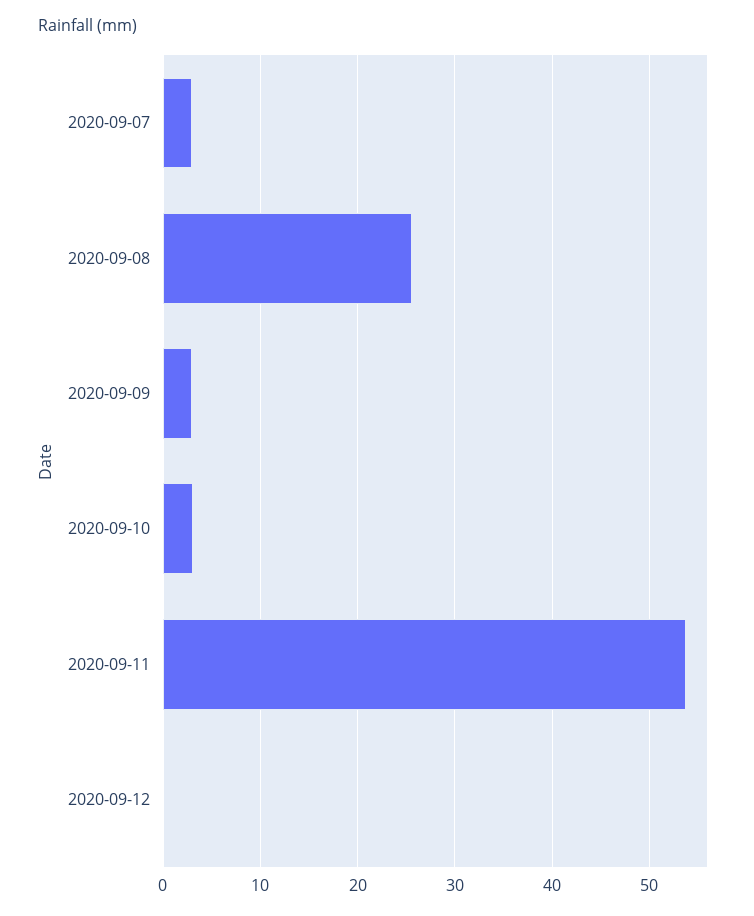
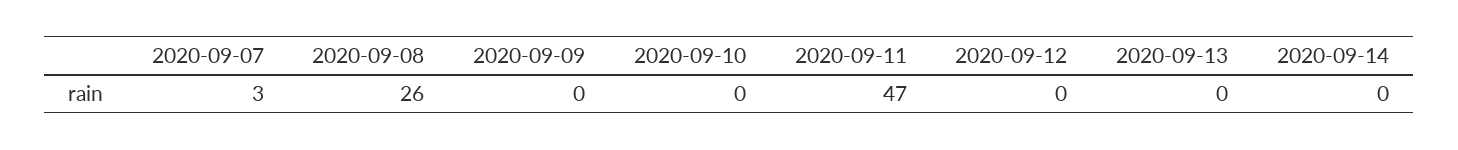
2020-09-09: 3 -> 0
2020-09-10: 3 -> 0
2020-09-11: 54 -> 47
2020-09-13: none -> 0
2020-09-14: none -> 0

